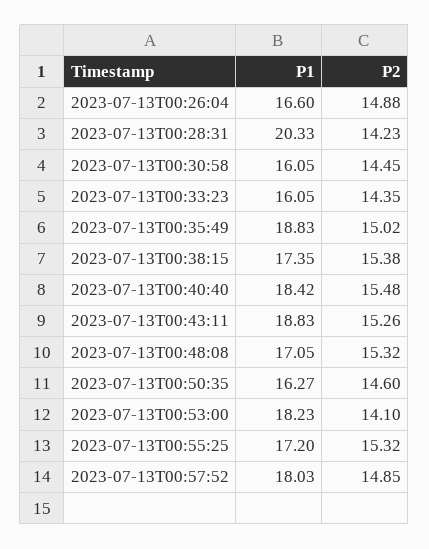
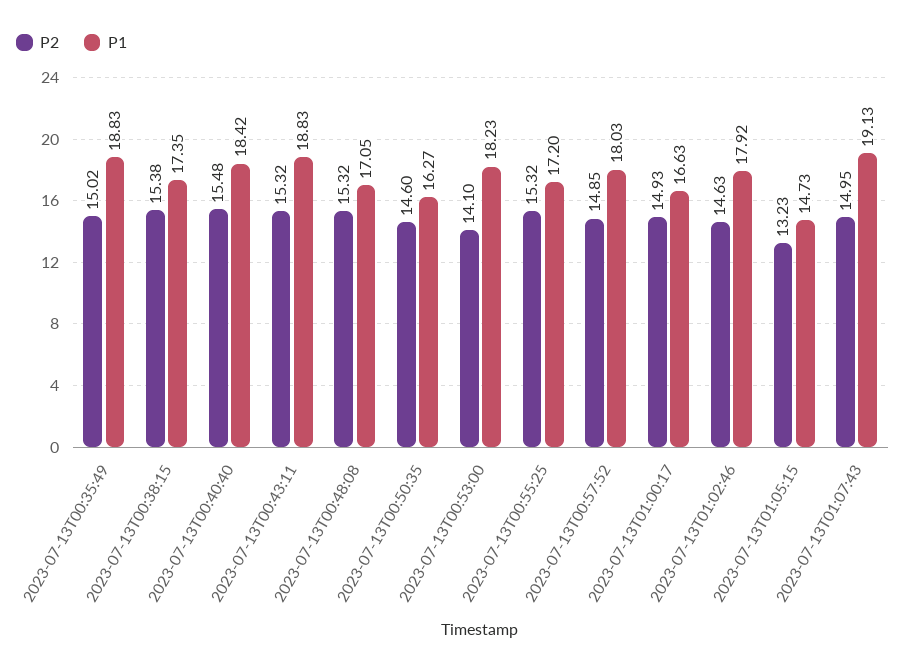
P1, 2023-07-13T00:26:04: 16.6 -> none
P2, 2023-07-13T00:26:04: 14.88 -> none
P1, 2023-07-13T00:28:31: 20.33 -> none
P2, 2023-07-13T00:28:31: 14.23 -> none
P1, 2023-07-13T00:30:58: 16.05 -> none
P2, 2023-07-13T00:30:58: 14.45 -> none
P1, 2023-07-13T00:33:23: 16.05 -> none
P2, 2023-07-13T00:33:23: 14.35 -> none
P2, 2023-07-13T00:43:11: 15.26 -> 15.32
P2, 2023-07-13T01:00:17: none -> 14.93
P1, 2023-07-13T01:00:17: none -> 16.63
P2, 2023-07-13T01:02:46: none -> 14.63
P1, 2023-07-13T01:02:46: none -> 17.92
P2, 2023-07-13T01:05:15: none -> 13.23
P1, 2023-07-13T01:05:15: none -> 14.73
P2, 2023-07-13T01:07:43: none -> 14.95
P1, 2023-07-13T01:07:43: none -> 19.13

